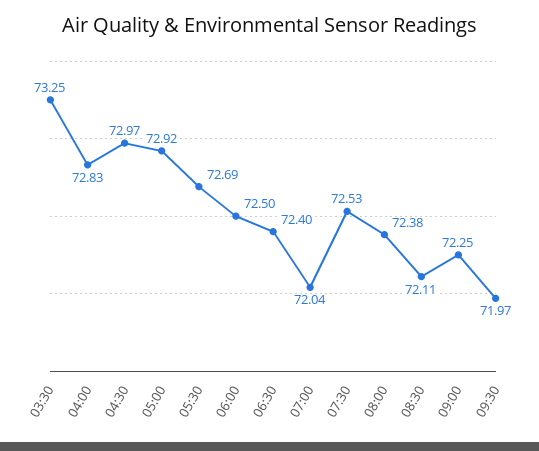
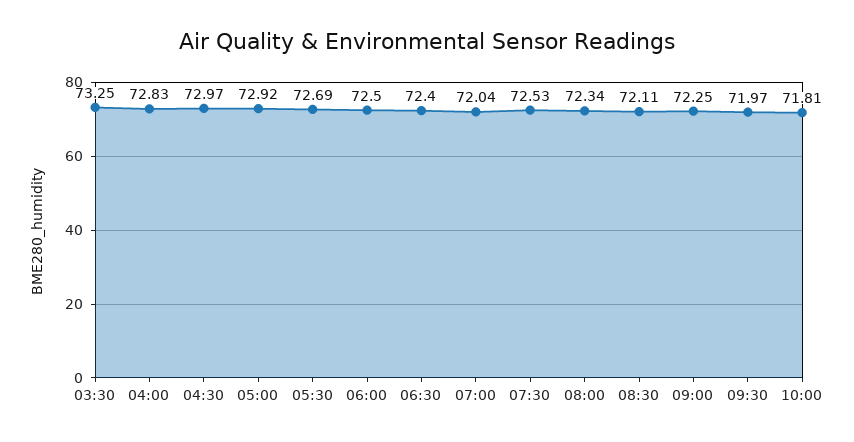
08:00: 72.38 -> 72.34
10:00: none -> 71.81

